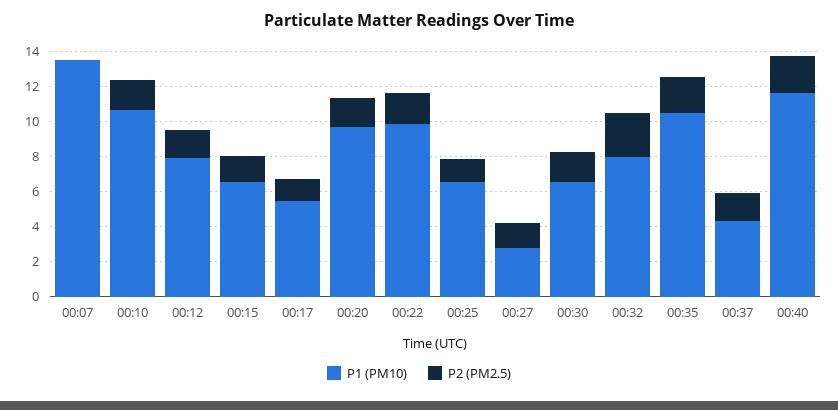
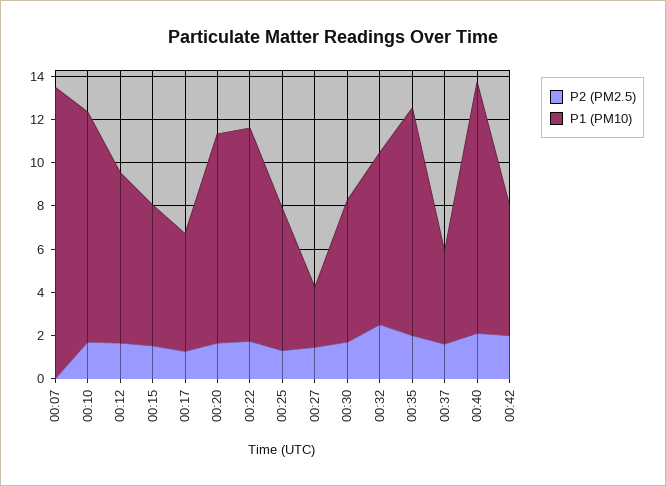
P2 (PM2.5), 00:42: none -> 2
P1 (PM10), 00:42: none -> 6

